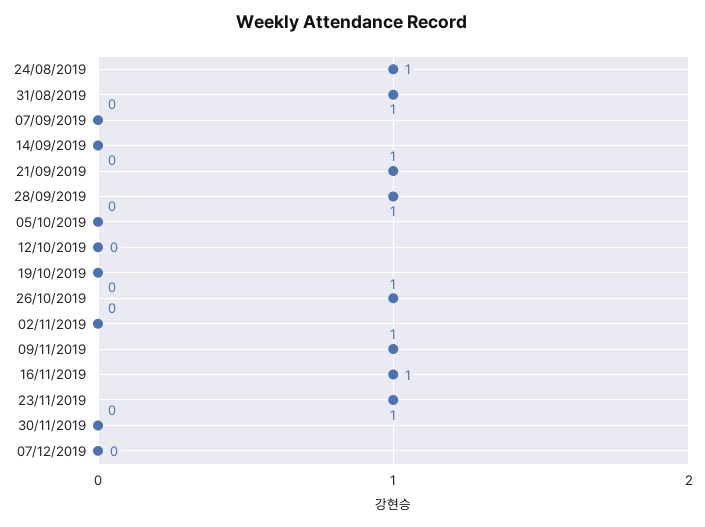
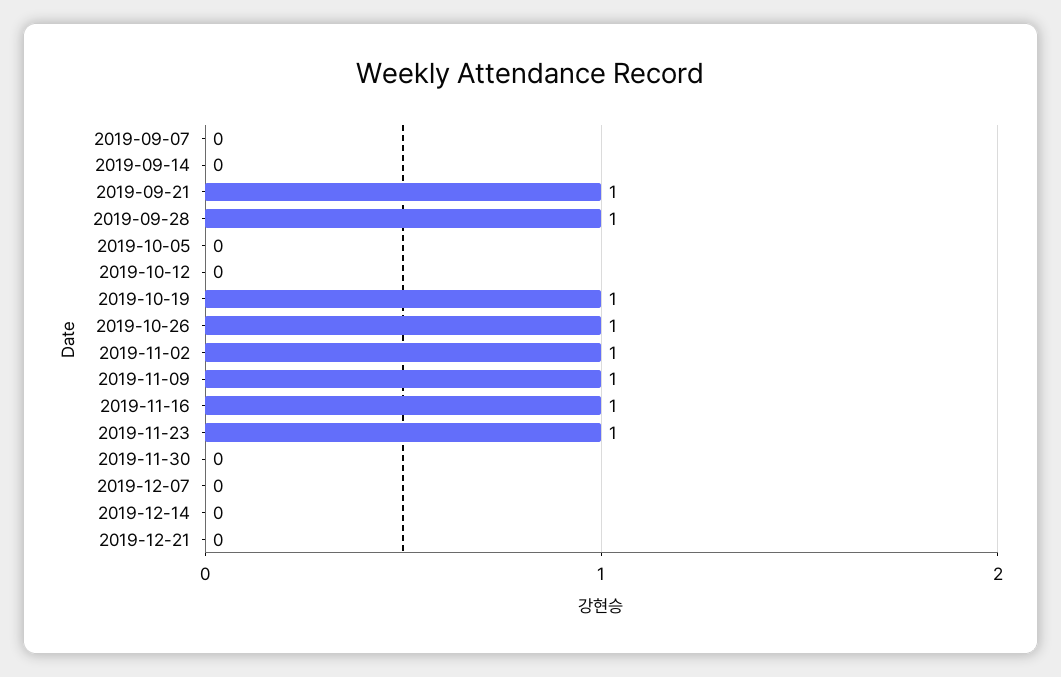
24/08/2019: 1 -> none
31/08/2019: 1 -> none
19/10/2019: 0 -> 1
02/11/2019: 0 -> 1
2019-12-14: none -> 0
2019-12-21: none -> 0

